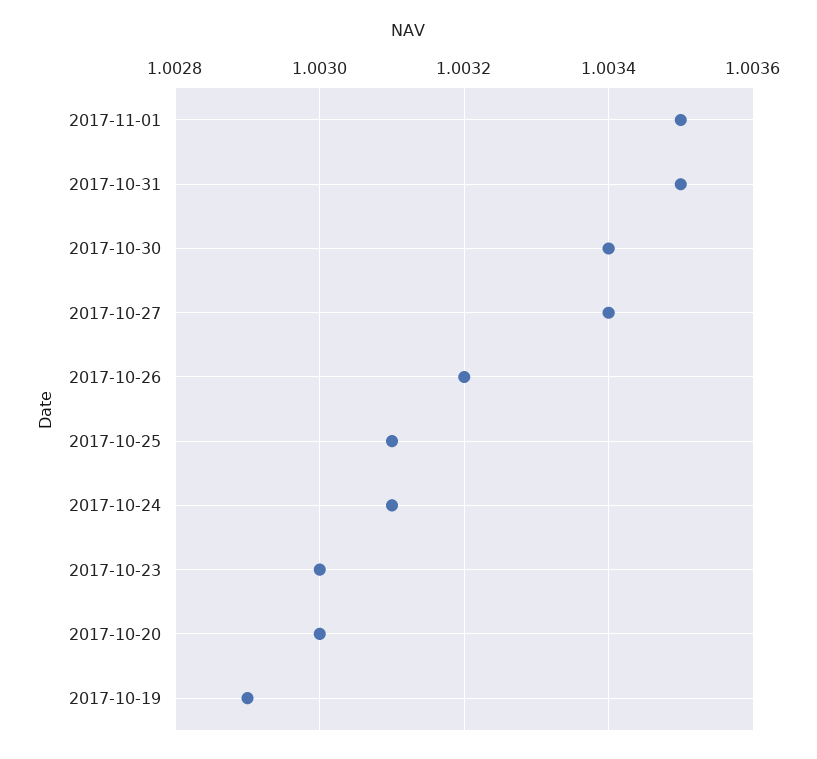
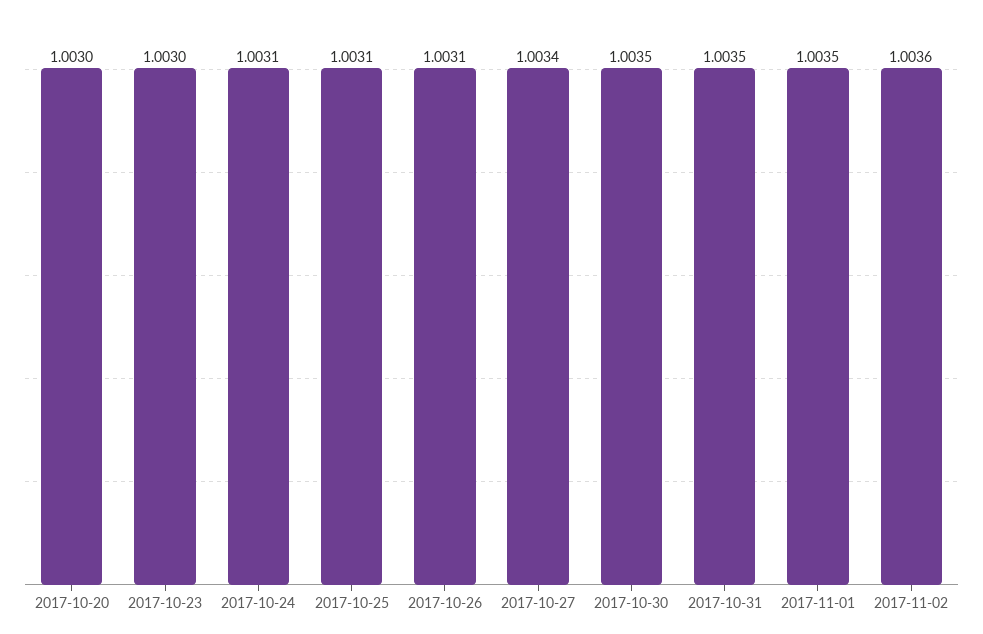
2017-10-30: 1.0034 -> 1.0035
2017-10-26: 1.0032 -> 1.0031
2017-10-19: 1.0029 -> none
2017-11-02: none -> 1.0036

